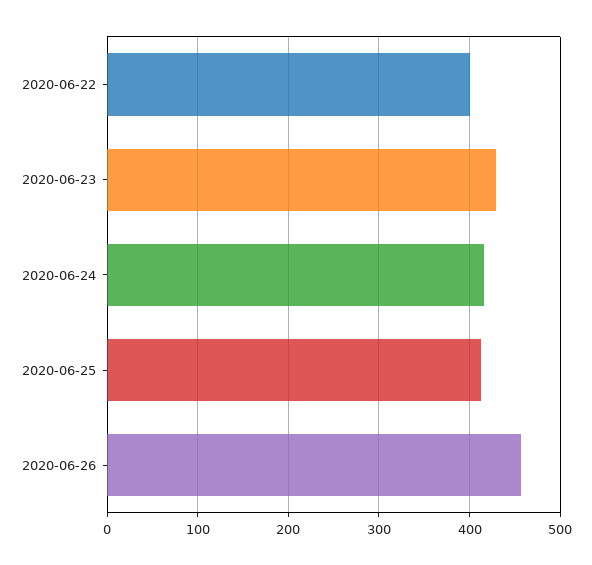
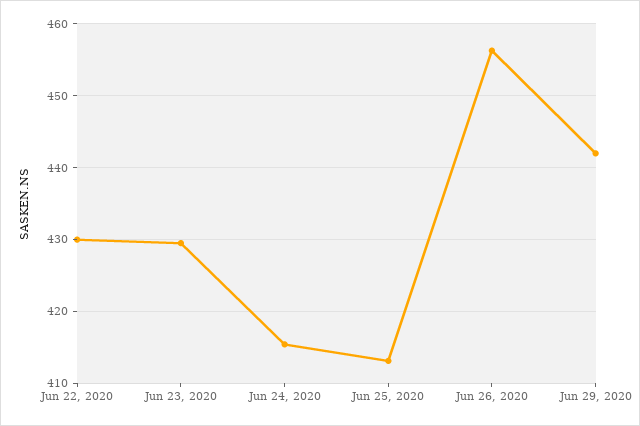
2020-06-22: 400 -> 430
Jun 29, 2020: none -> 442

